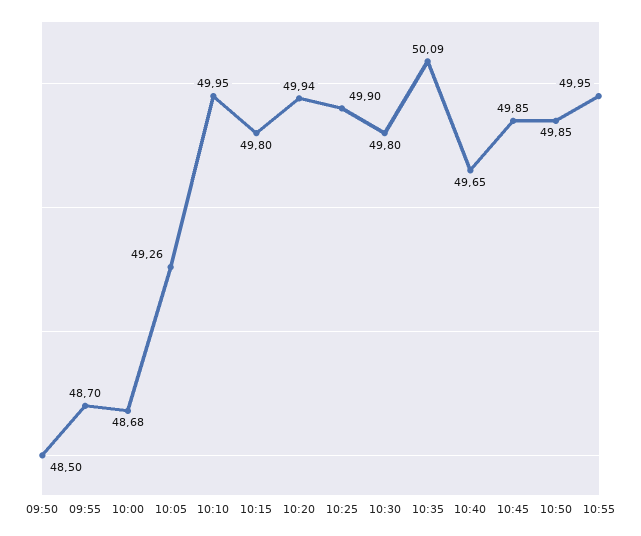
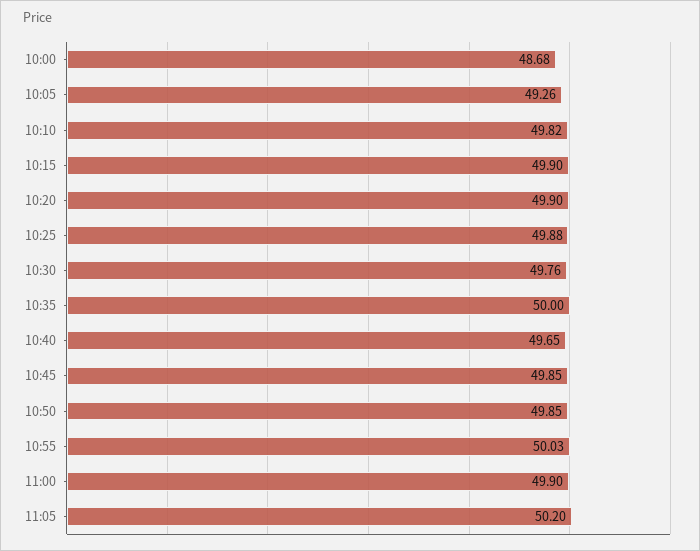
09:50: 48.5 -> none
09:55: 48.7 -> none
10:10: 49.95 -> 49.82
10:15: 49.8 -> 49.9
10:20: 49.94 -> 49.9
10:25: 49.9 -> 49.88
10:30: 49.8 -> 49.76
10:35: 50.09 -> 50
10:55: 49.95 -> 50.03
11:00: none -> 49.9
11:05: none -> 50.2

